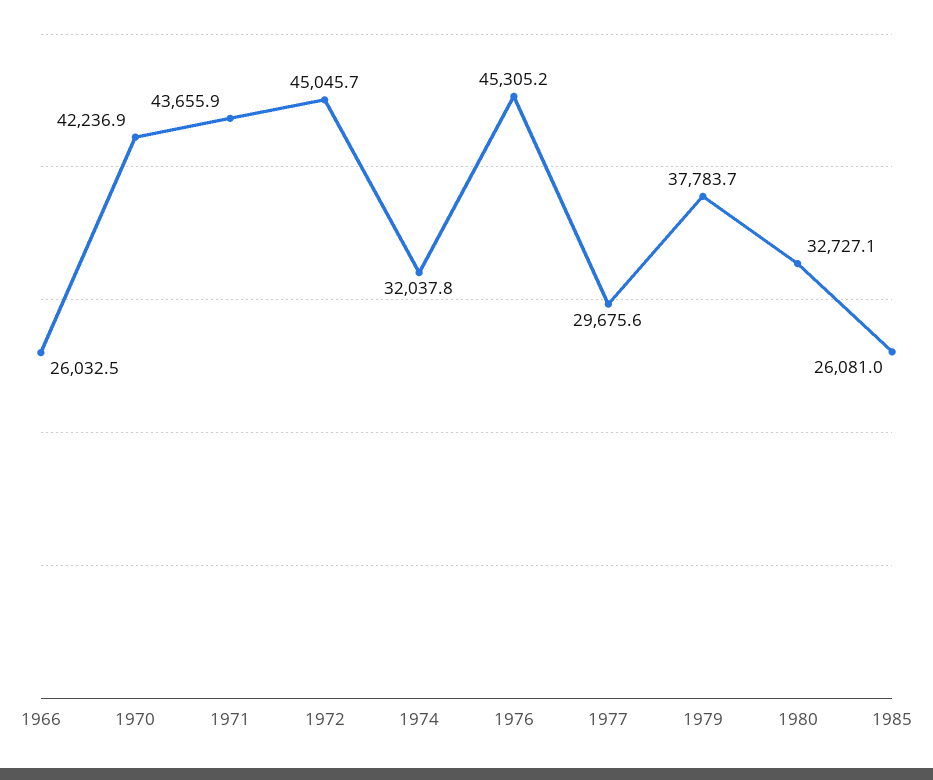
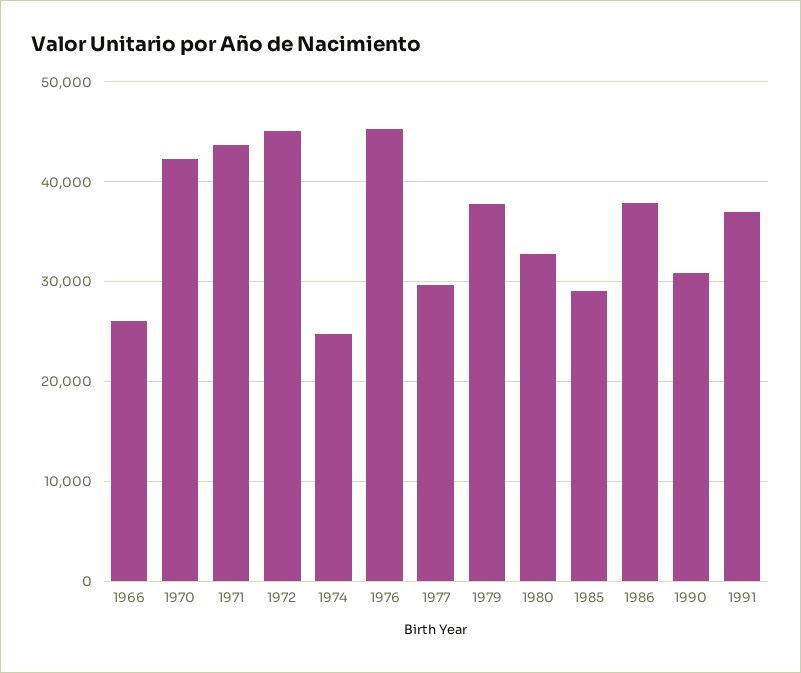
1974: 32037.8 -> 25000
1985: 26081 -> 29000
1986: none -> 38000
1990: none -> 31000
1991: none -> 37000

